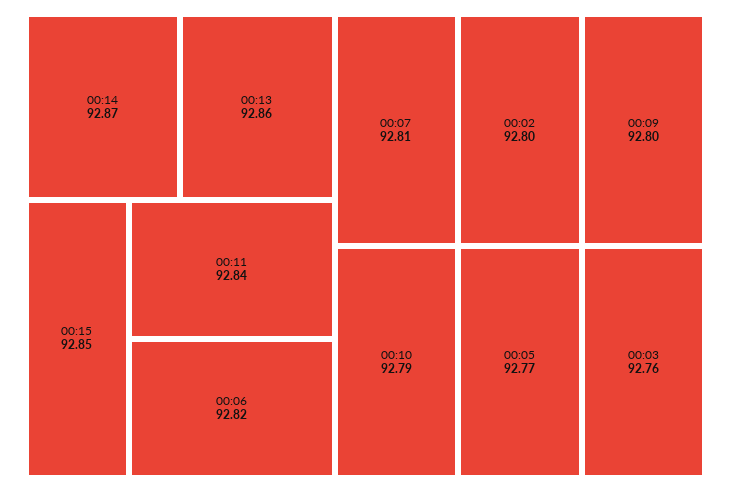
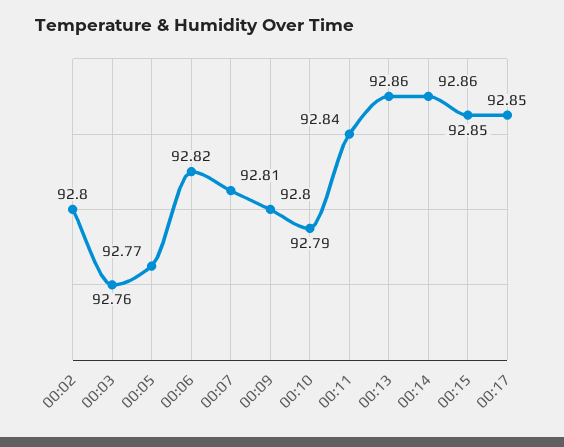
00:14: 92.87 -> 92.86
00:17: none -> 92.85

